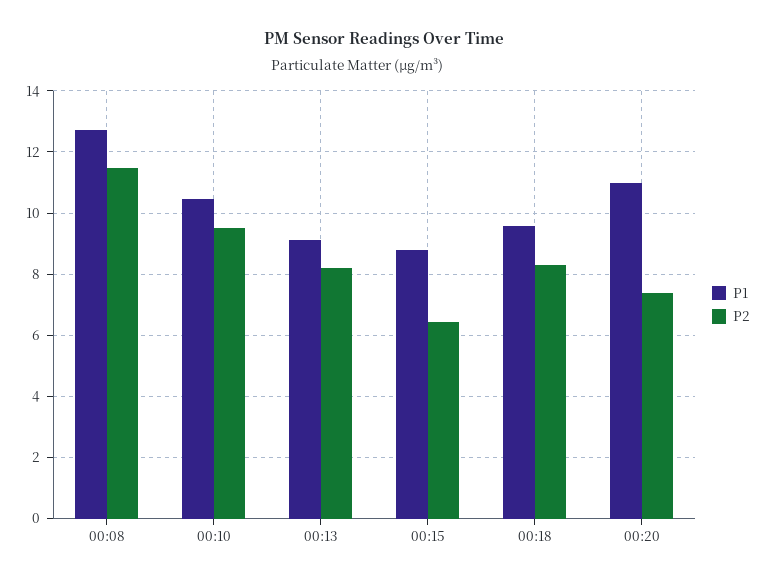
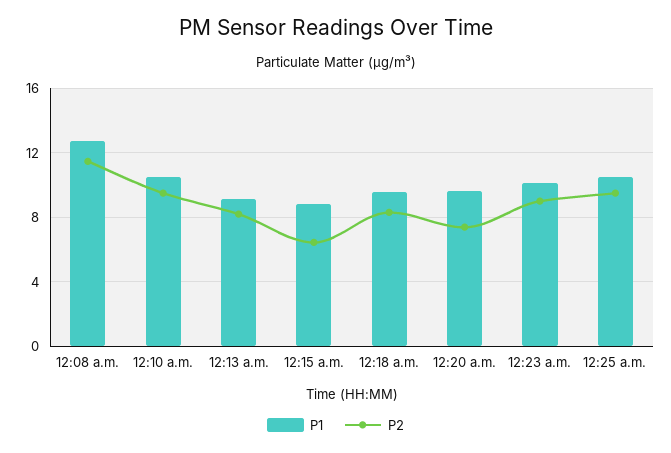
P1, 00:20: 11 -> 9.5
P1, 12:23 a.m.: none -> 10
P2, 12:23 a.m.: none -> 9
P1, 12:25 a.m.: none -> 10.5
P2, 12:25 a.m.: none -> 9.5

